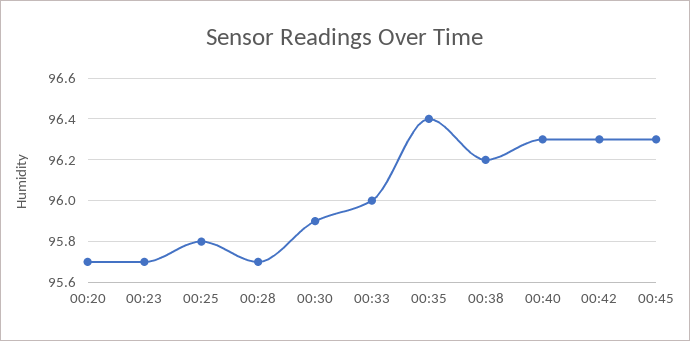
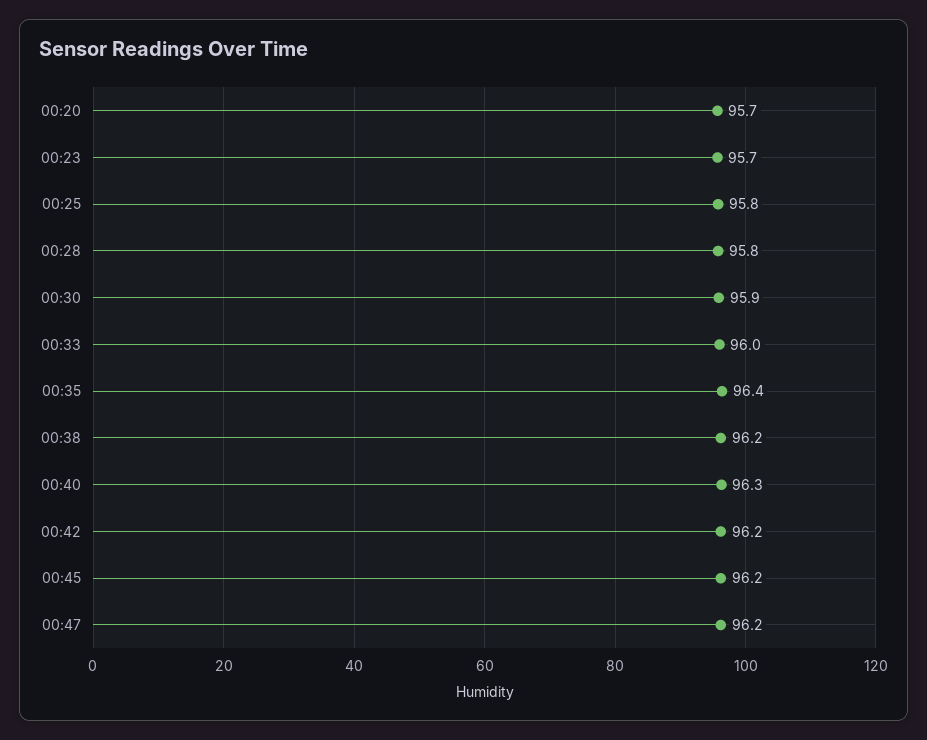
00:28: 95.7 -> 95.8
00:42: 96.3 -> 96.2
00:45: 96.3 -> 96.2
00:47: none -> 96.2

